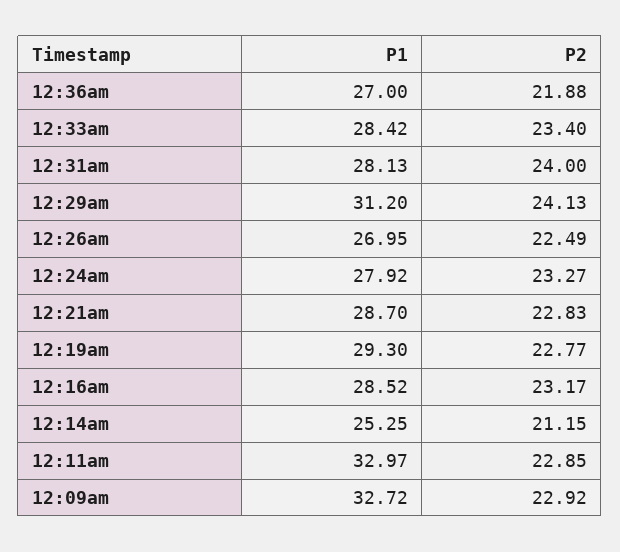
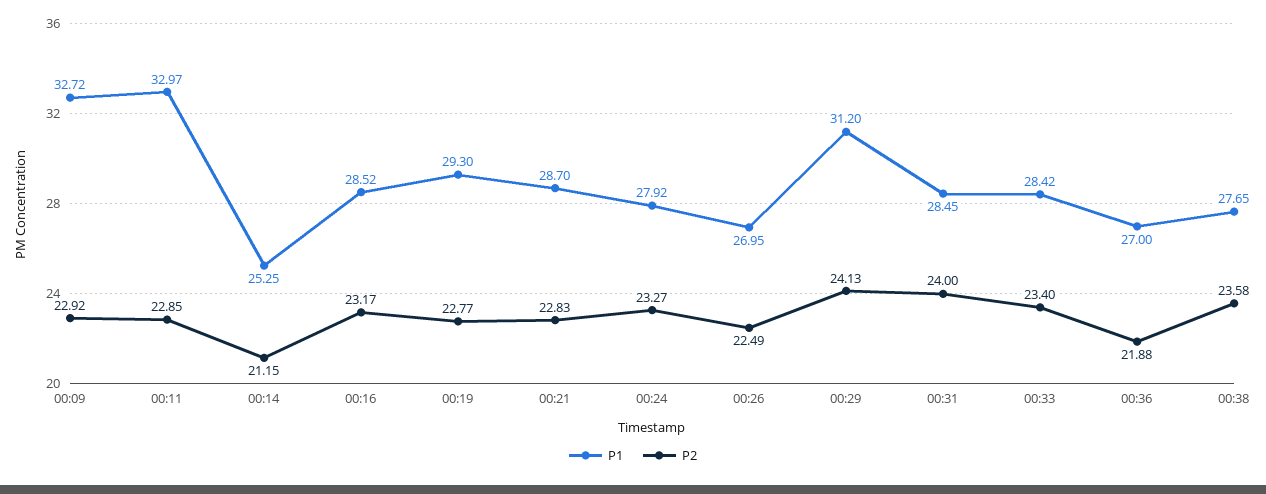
P1, 12:31am: 28.13 -> 28.45
P1, 00:38: none -> 27.65
P2, 00:38: none -> 23.58

